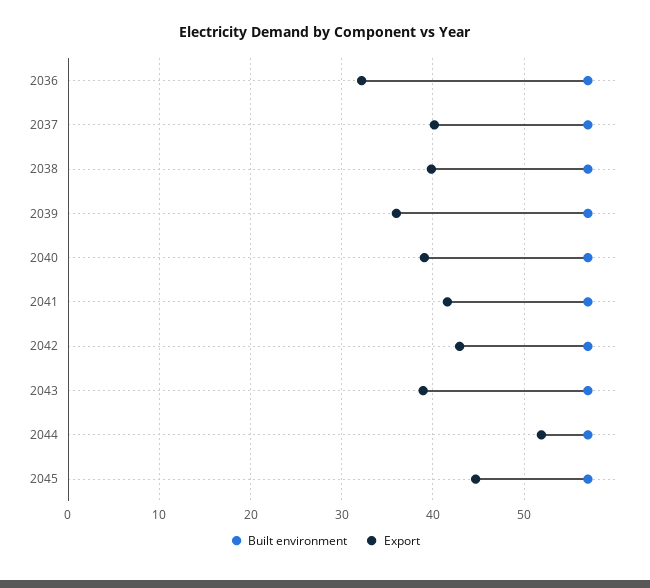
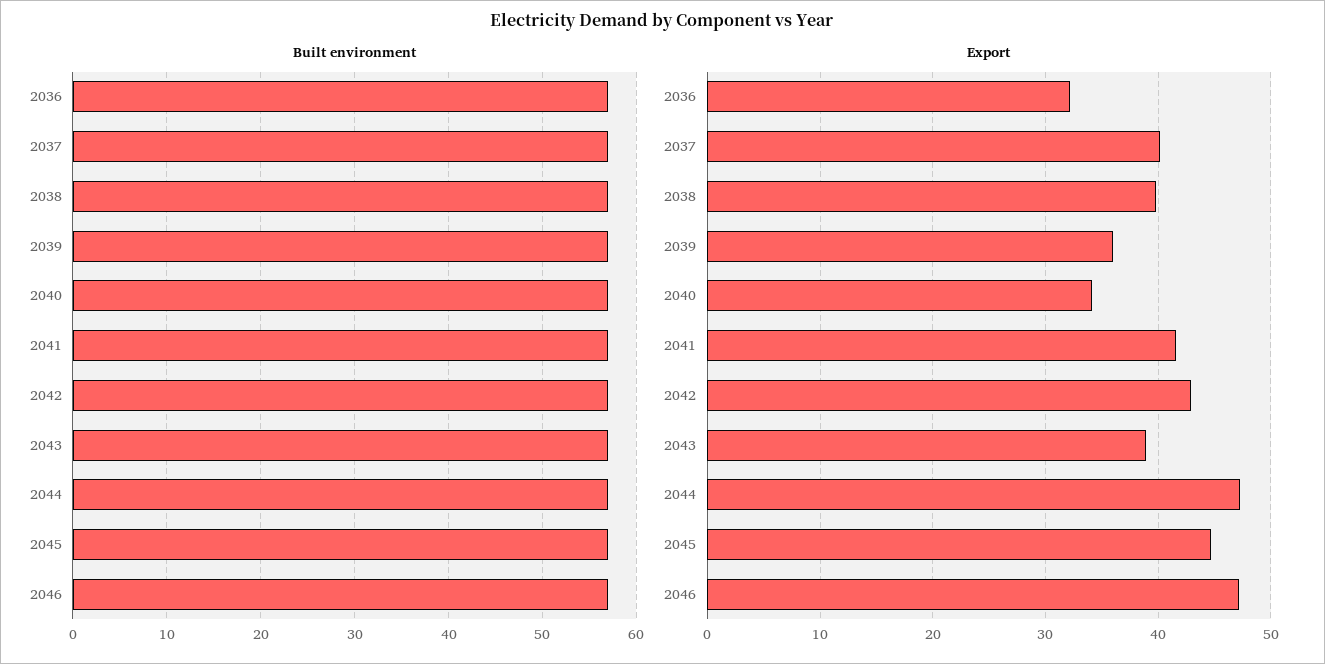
Export, 2040: 39 -> 34
Export, 2044: 52 -> 47
Built environment, 2046: none -> 57
Export, 2046: none -> 47

